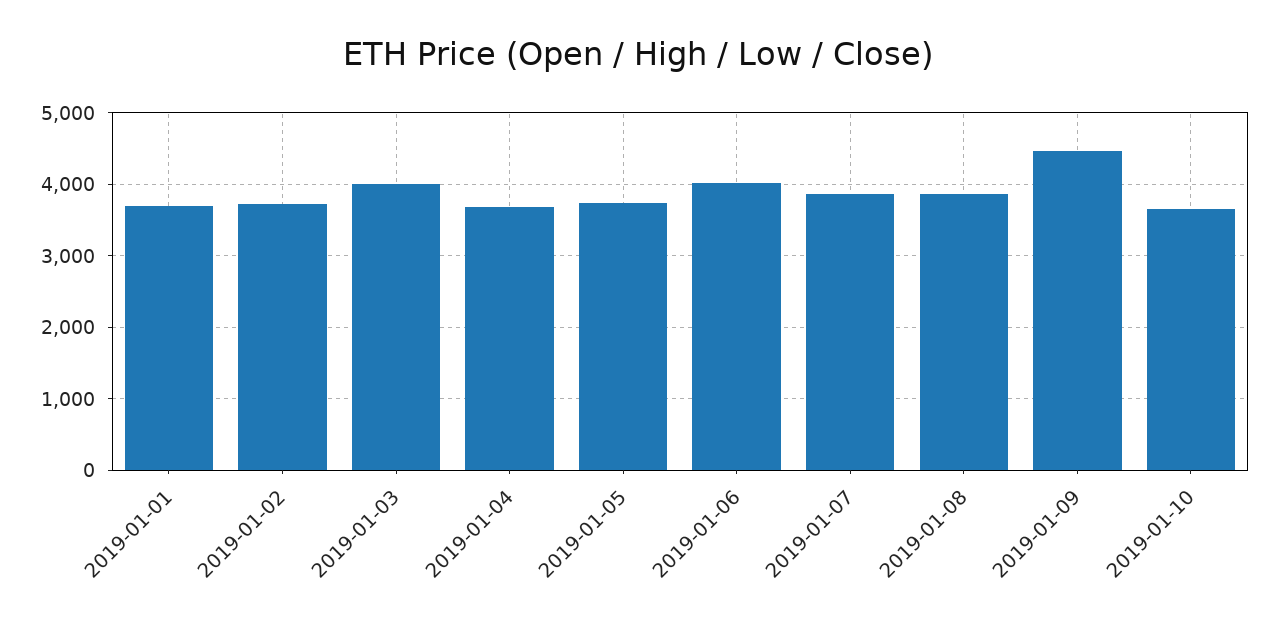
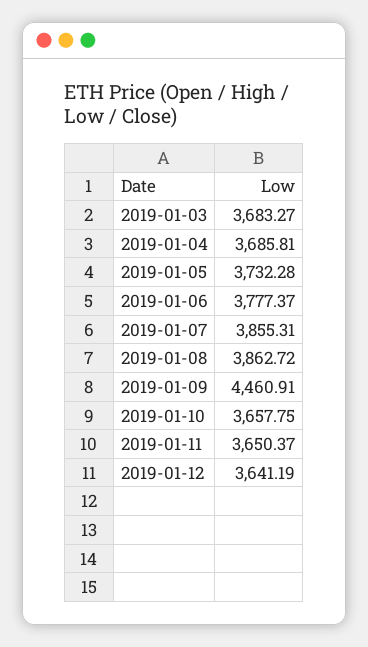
2019-01-01: 3700 -> none
2019-01-02: 3700 -> none
2019-01-03: 4000 -> 3683.27
2019-01-06: 4000 -> 3777.37
2019-01-11: none -> 3650.37
2019-01-12: none -> 3641.19

